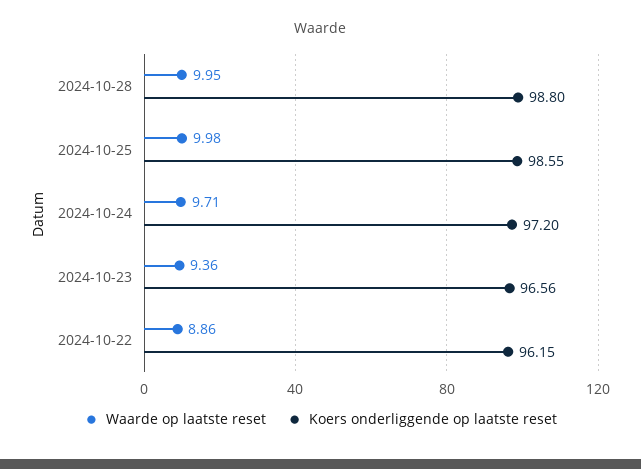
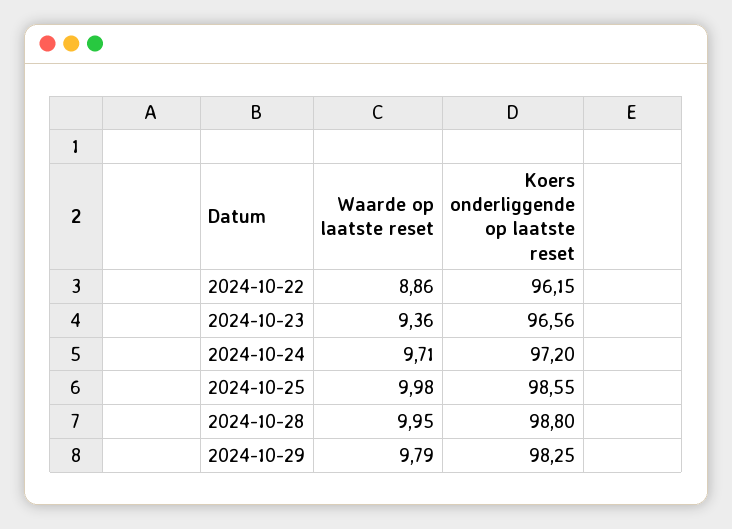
Waarde op laatste reset, 2024-10-29: none -> 9.79
Koers onderliggende op laatste reset, 2024-10-29: none -> 98.25

